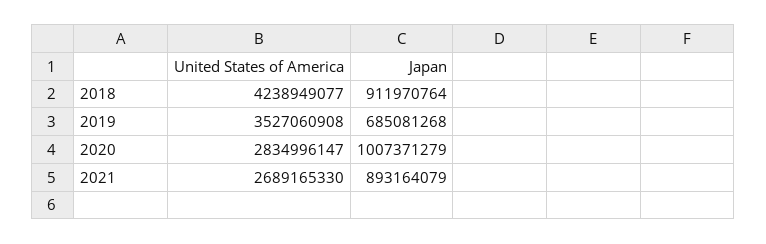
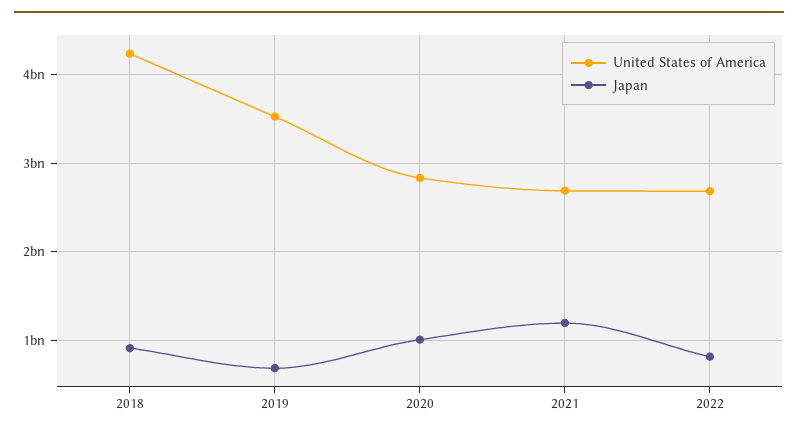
Japan, 2021: 893164079 -> 1200000000
United States of America, 2022: none -> 2700000000
Japan, 2022: none -> 800000000

